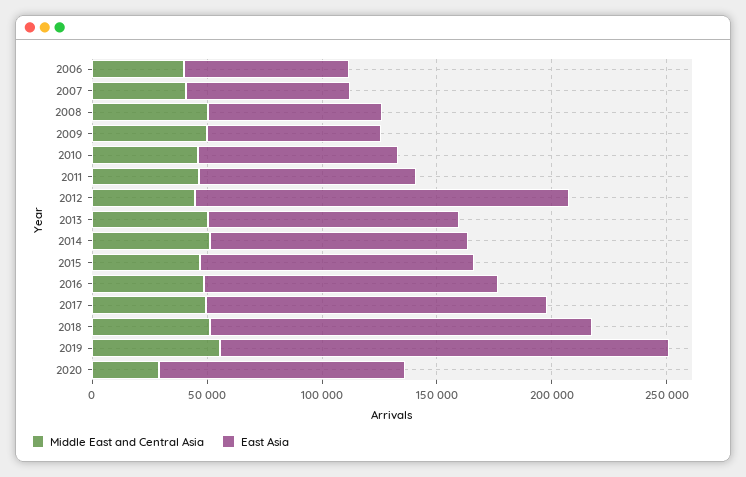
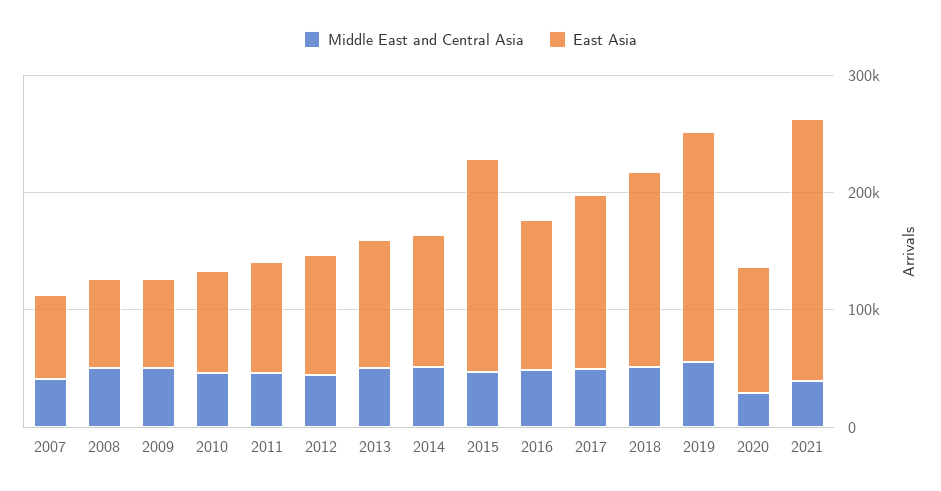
Middle East and Central Asia, 2006: 40000 -> none
East Asia, 2006: 70000 -> none
East Asia, 2012: 160000 -> 100000
East Asia, 2015: 120000 -> 180000
Middle East and Central Asia, 2021: none -> 40000
East Asia, 2021: none -> 220000

